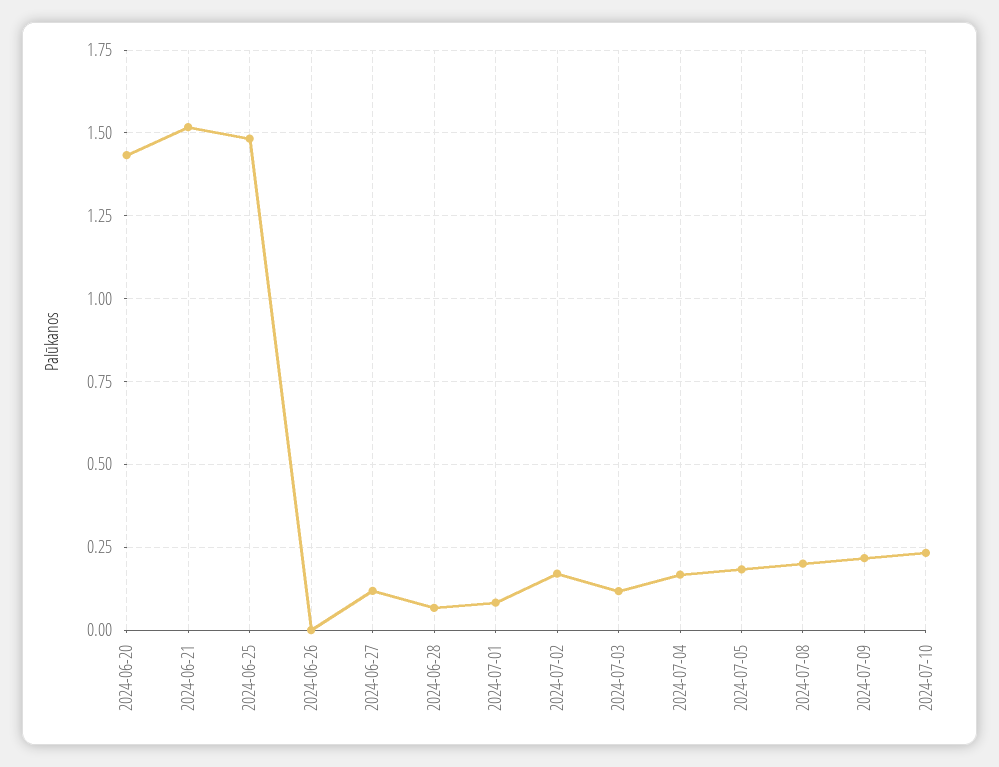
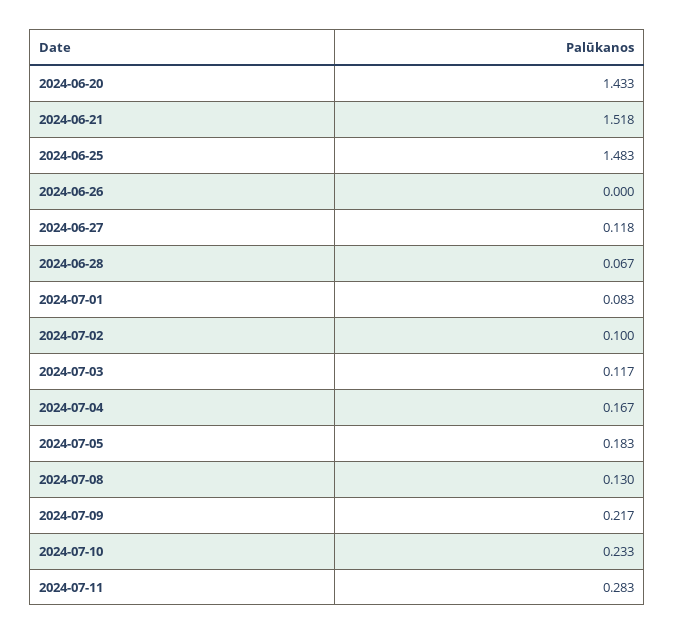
2024-07-02: 0.175 -> 0.1
2024-07-08: 0.2 -> 0.13
2024-07-11: none -> 0.283

